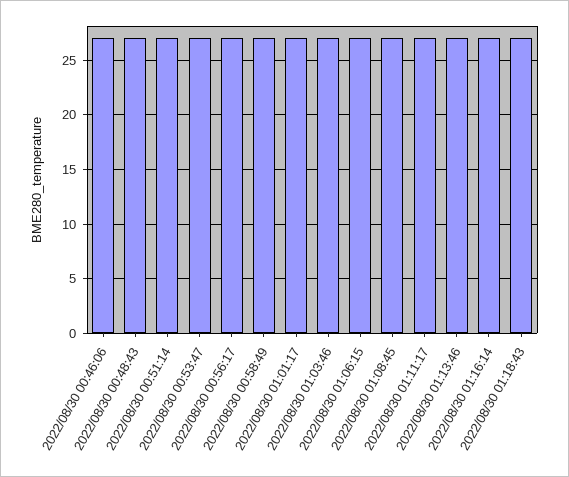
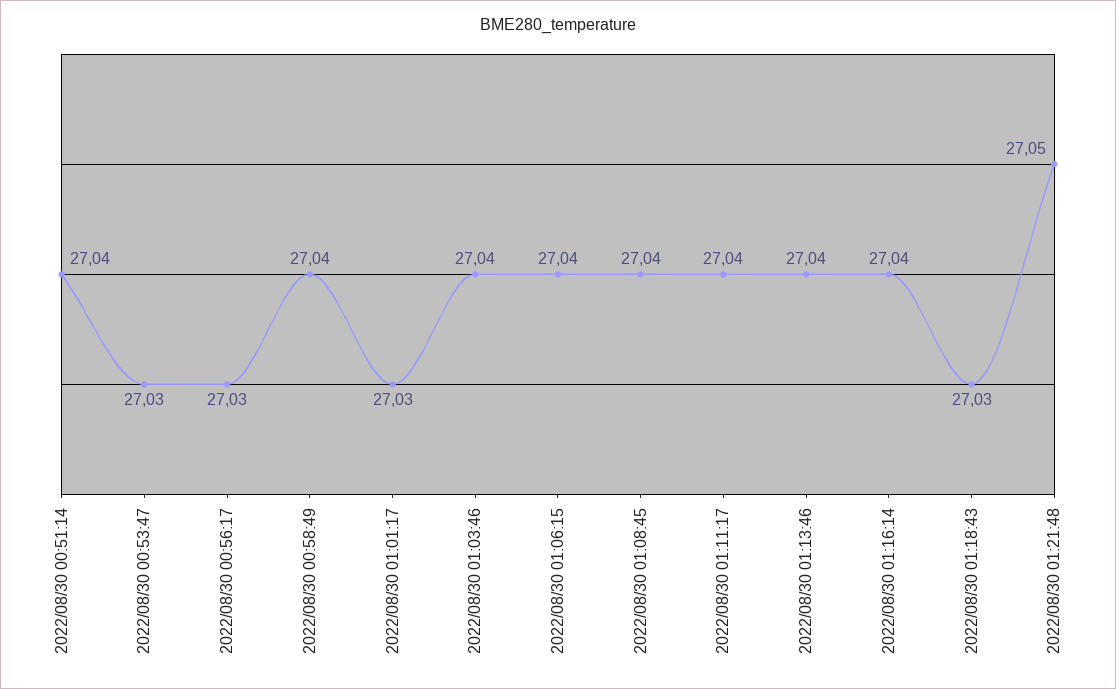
2022/08/30 00:46:06: 27 -> none
2022/08/30 00:48:43: 27 -> none
2022/08/30 01:21:48: none -> 27.05

